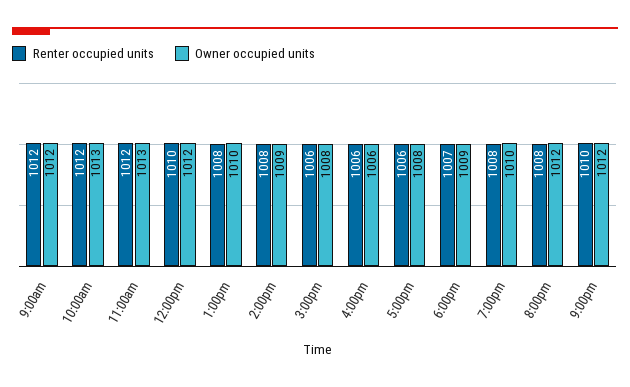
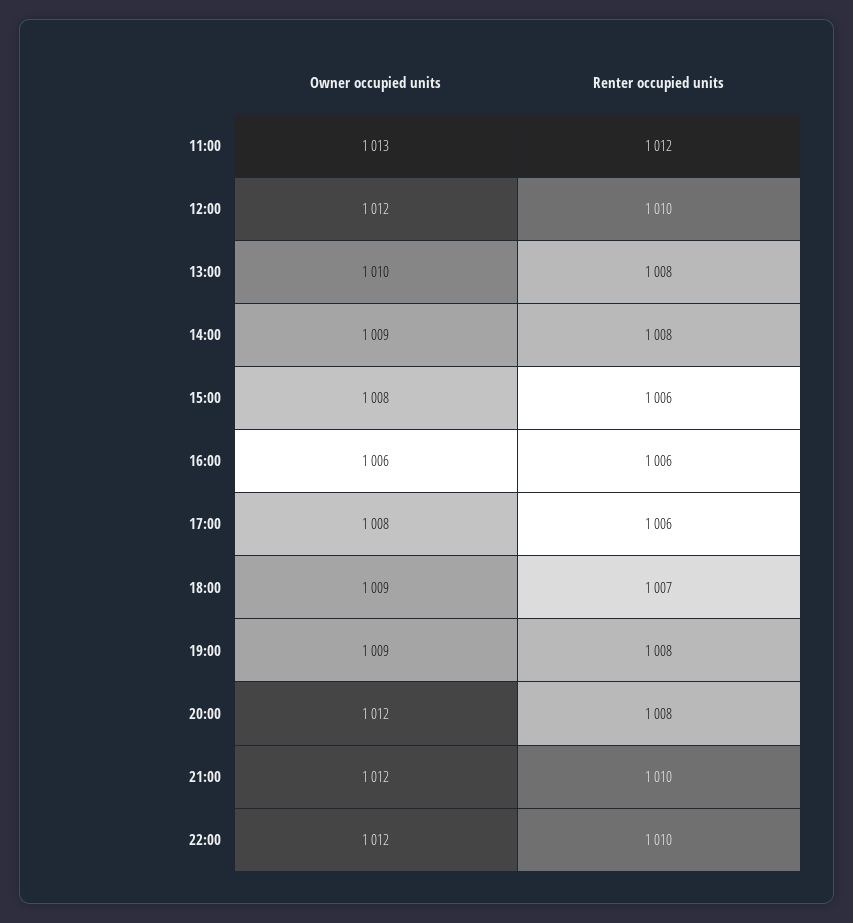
Renter occupied units, 9:00am: 1012 -> none
Owner occupied units, 9:00am: 1012 -> none
Renter occupied units, 10:00am: 1012 -> none
Owner occupied units, 10:00am: 1013 -> none
Owner occupied units, 7:00pm: 1010 -> 1009
Owner occupied units, 22:00: none -> 1012
Renter occupied units, 22:00: none -> 1010

